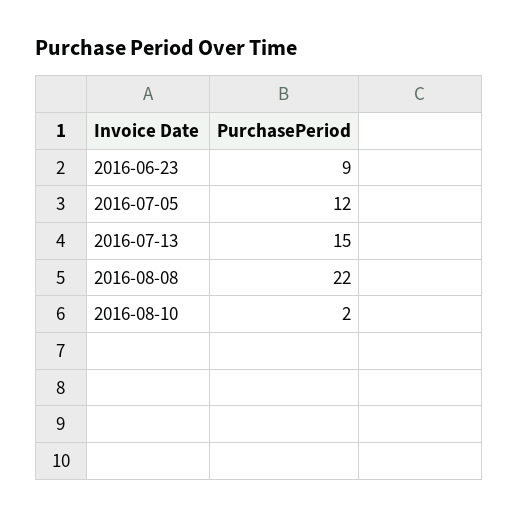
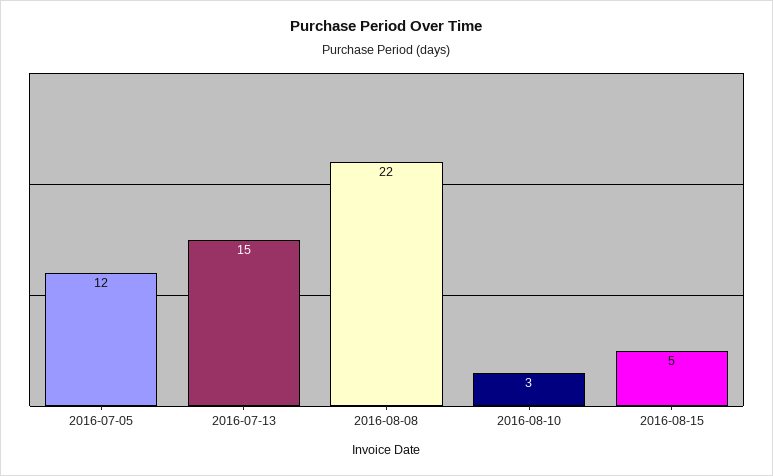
2016-06-23: 9 -> none
2016-08-10: 2 -> 3
2016-08-15: none -> 5

